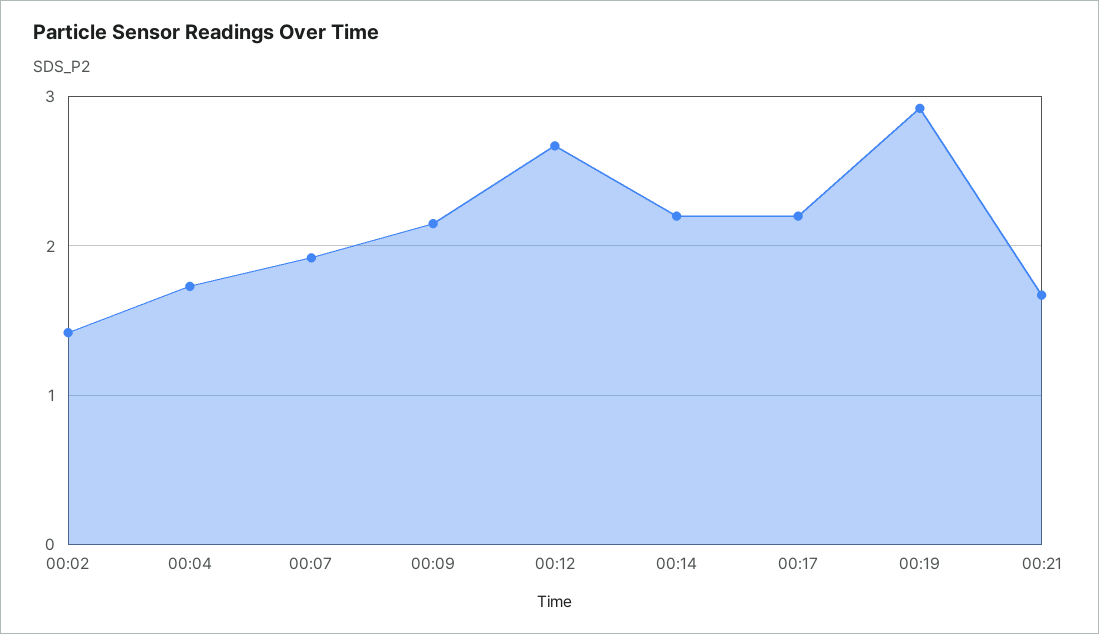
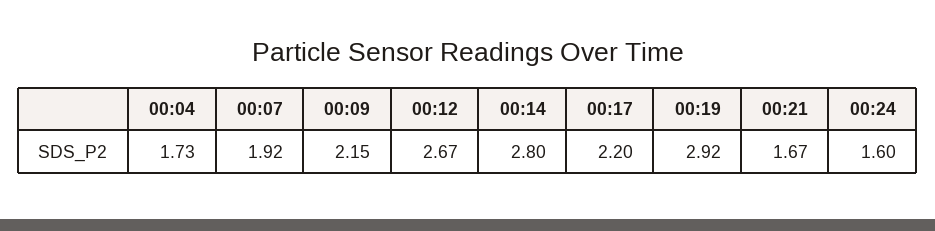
00:02: 1.4 -> none
00:14: 2.2 -> 2.8
00:24: none -> 1.6

